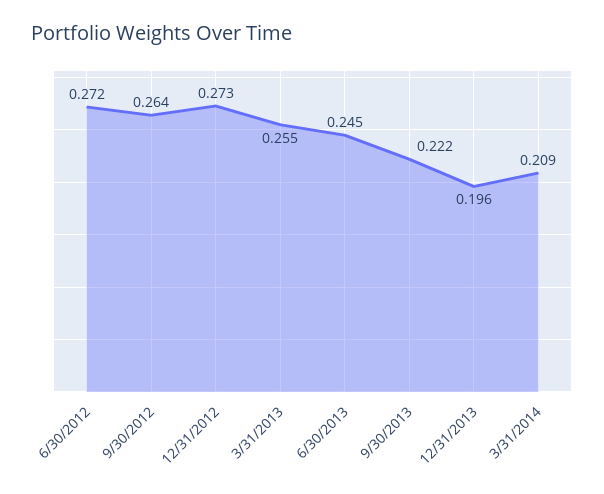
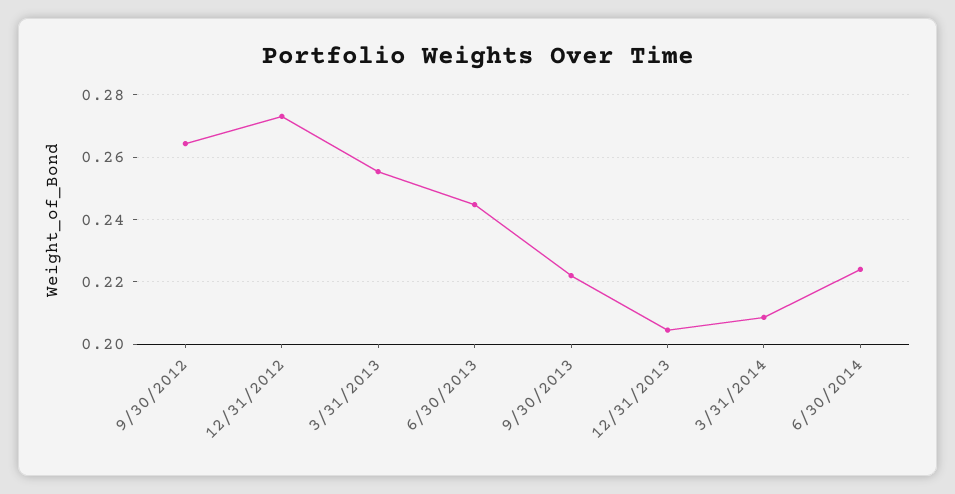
6/30/2012: 0.272 -> none
12/31/2013: 0.196 -> 0.204
6/30/2014: none -> 0.224

